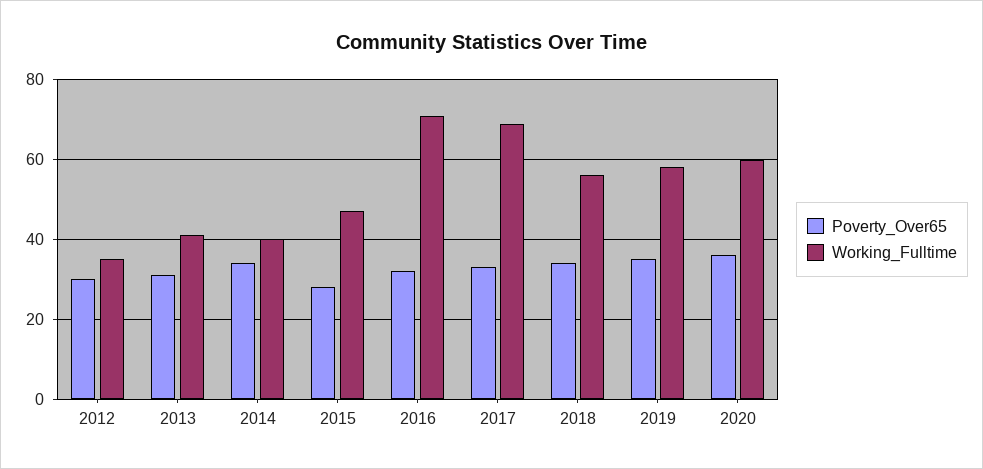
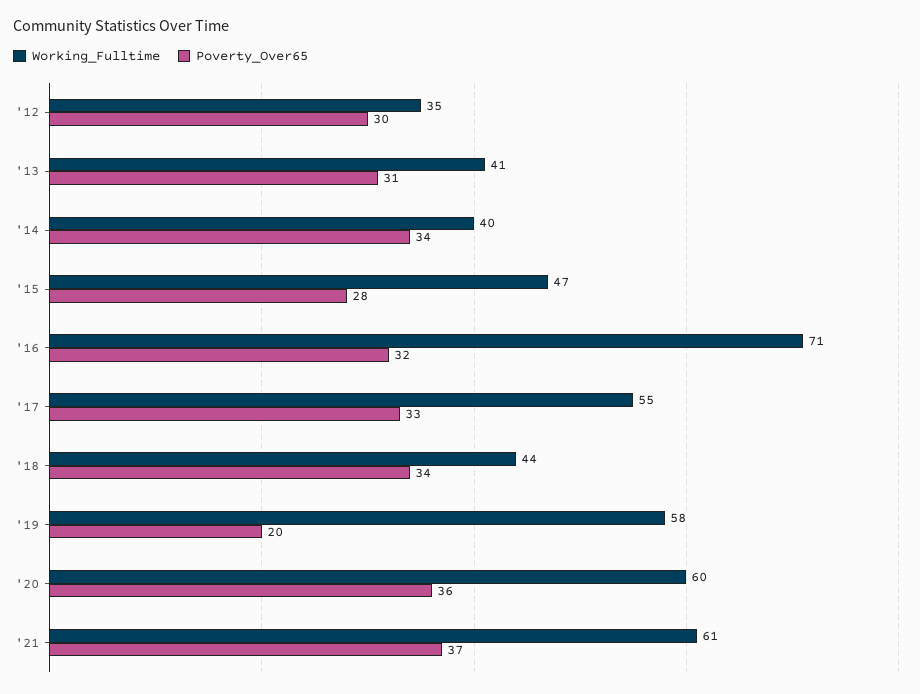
Working_Fulltime, 2017: 70 -> 55
Working_Fulltime, 2018: 55 -> 44
Poverty_Over65, 2019: 35 -> 20
Working_Fulltime, '21: none -> 61
Poverty_Over65, '21: none -> 37

